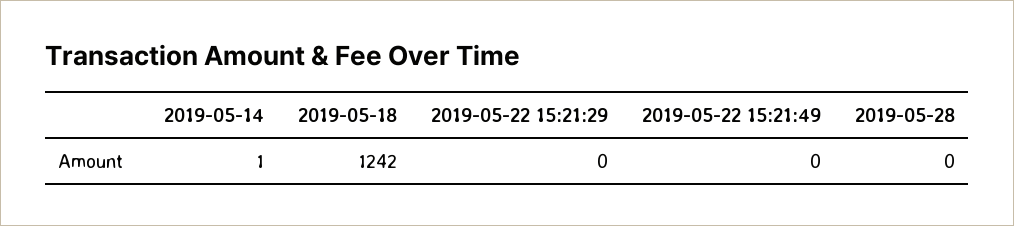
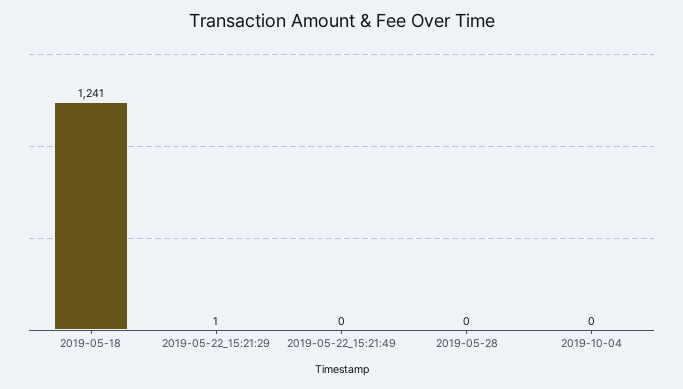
2019-05-14: 1 -> none
2019-05-18: 1242 -> 1241
2019-05-22 15:21:29: 0 -> 1
2019-10-04: none -> 0

